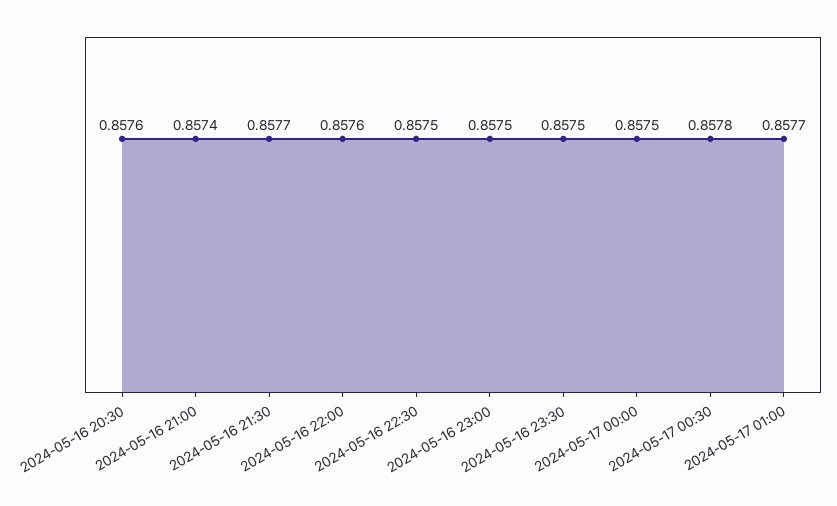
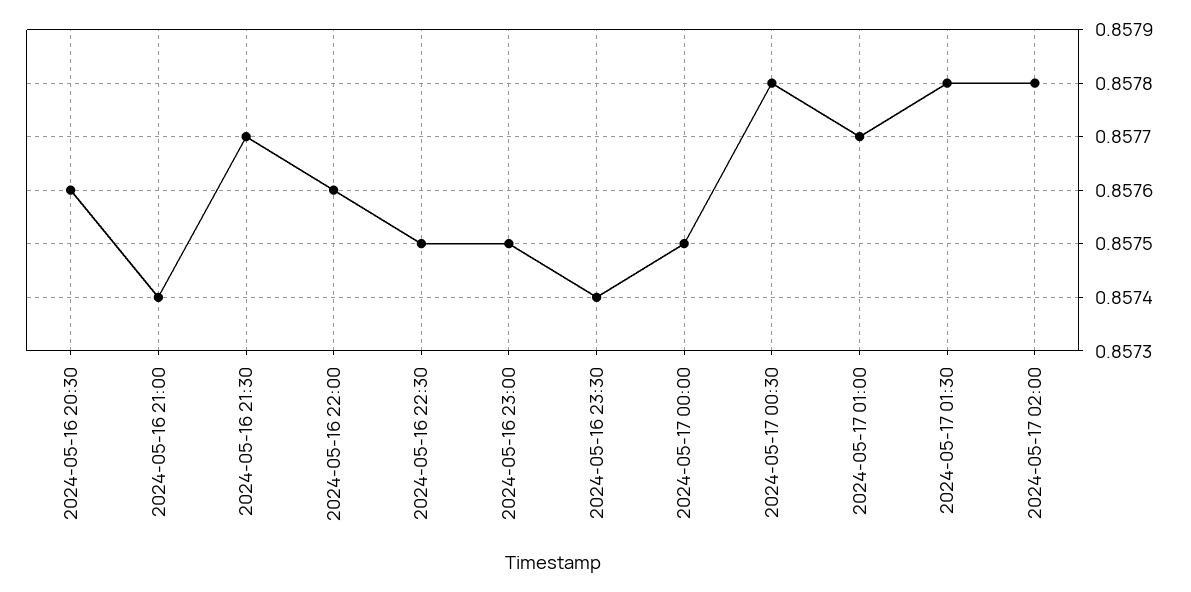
2024-05-16 23:30: 0.8575 -> 0.8574
2024-05-17 01:30: none -> 0.8578
2024-05-17 02:00: none -> 0.8578

